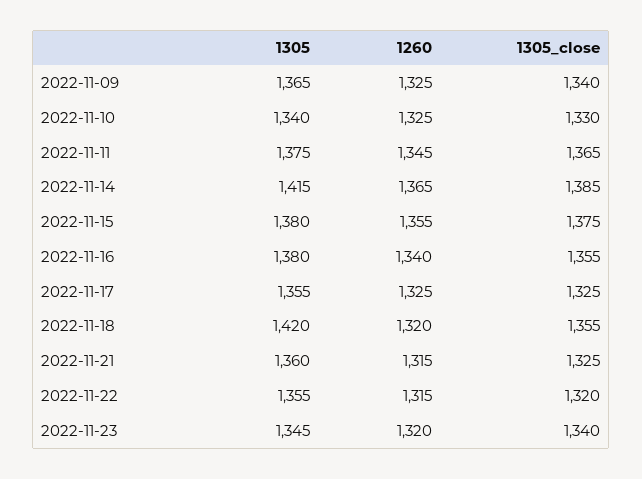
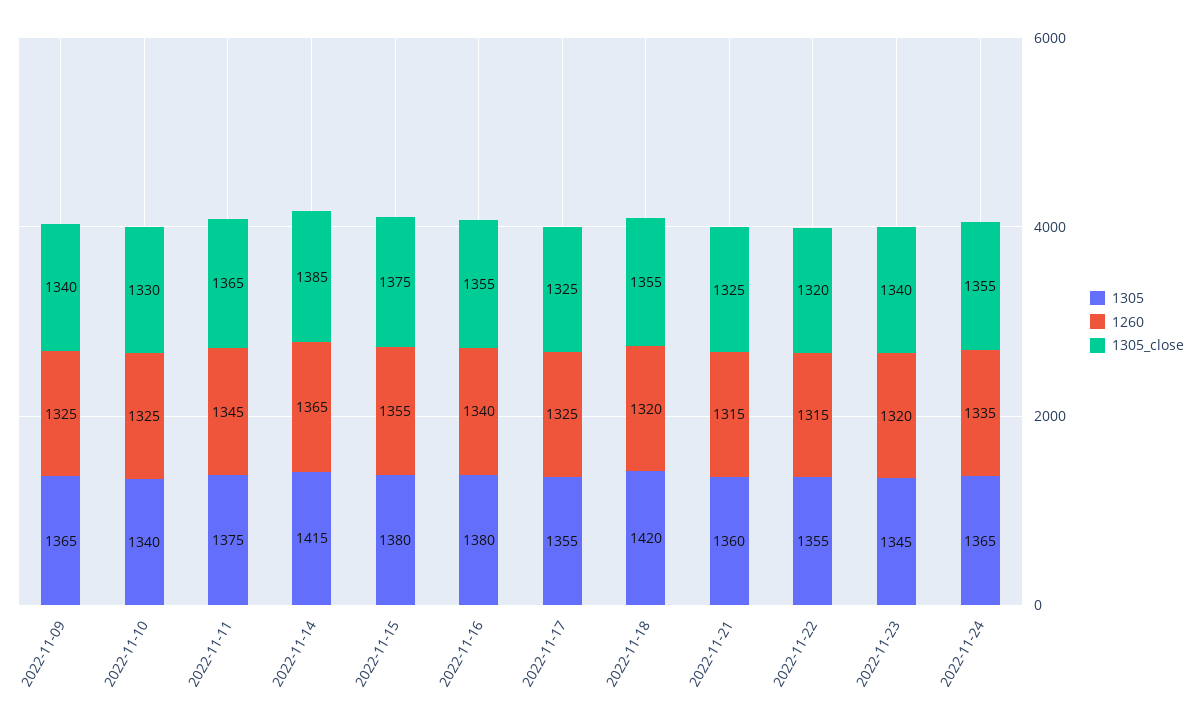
1305, 2022-11-24: none -> 1365
1260, 2022-11-24: none -> 1335
1305_close, 2022-11-24: none -> 1355

